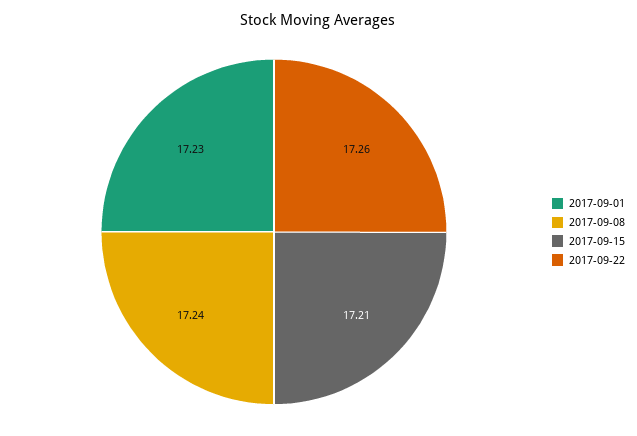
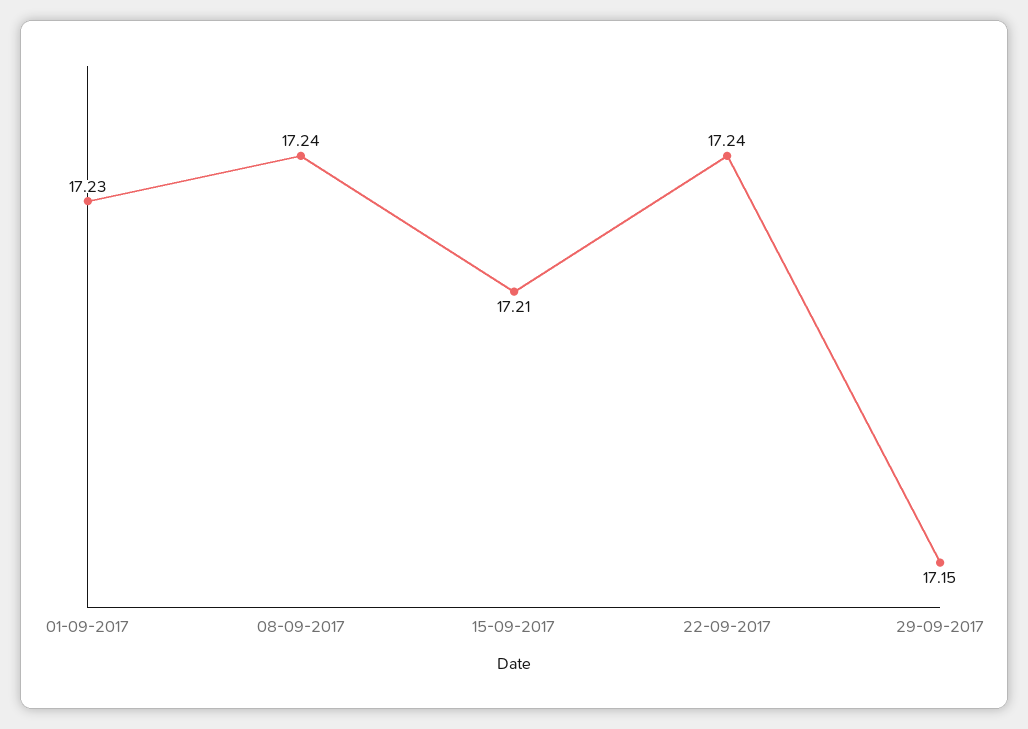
2017-09-22: 17.26 -> 17.24
29-09-2017: none -> 17.15

